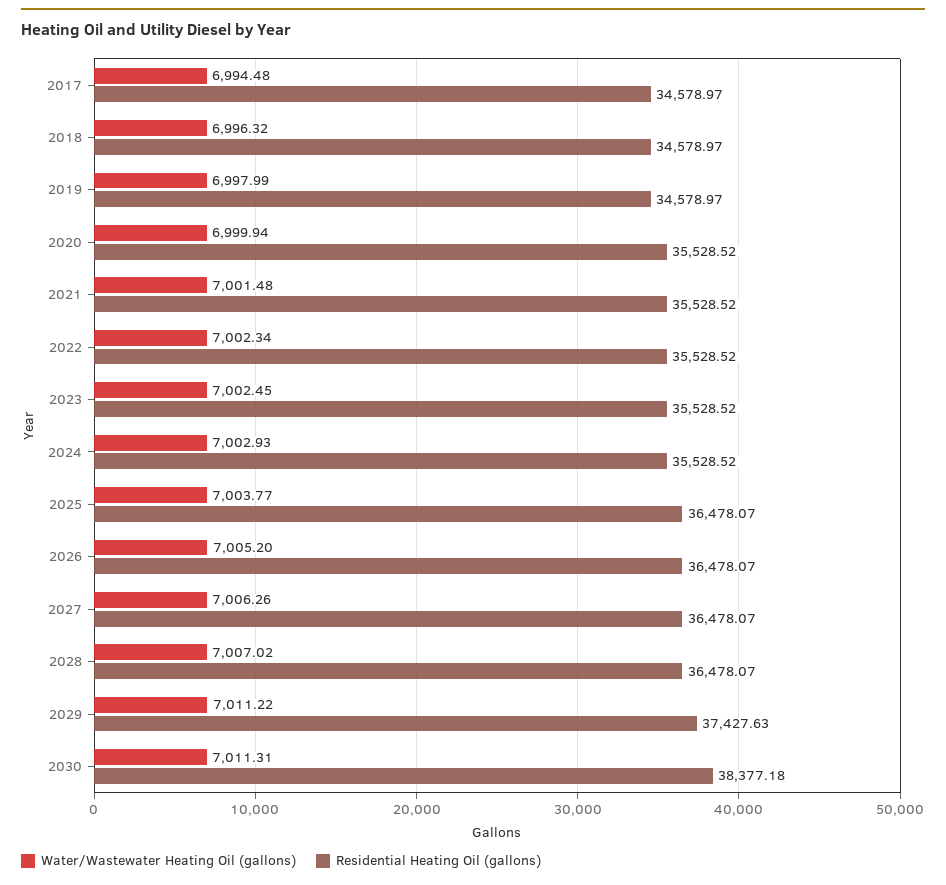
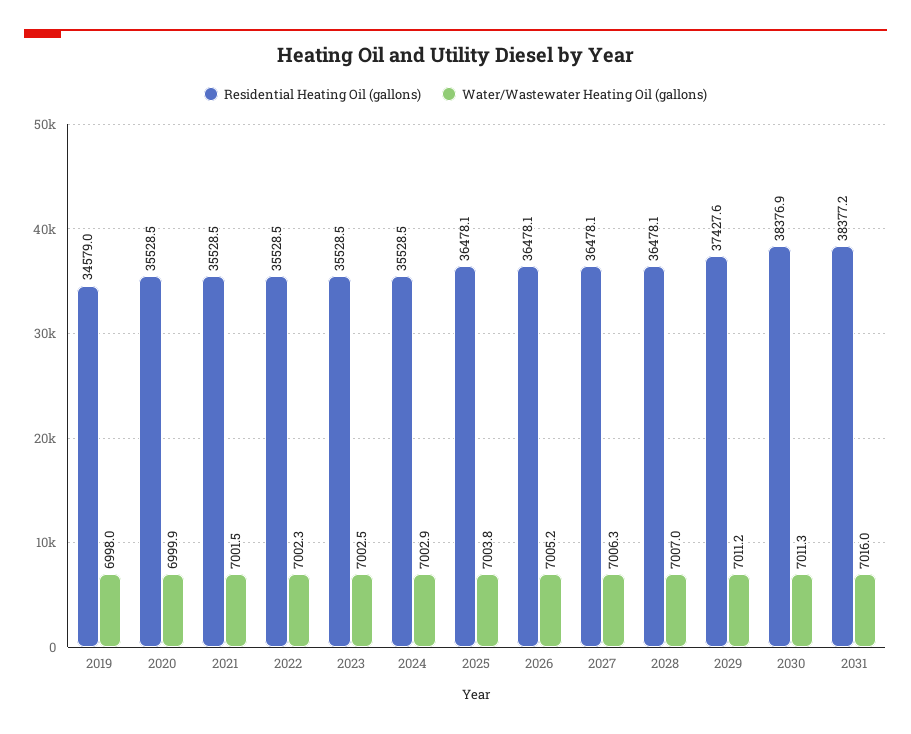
Water/Wastewater Heating Oil (gallons), 2017: 6994.48 -> none
Residential Heating Oil (gallons), 2017: 34578.97 -> none
Water/Wastewater Heating Oil (gallons), 2018: 6996.32 -> none
Residential Heating Oil (gallons), 2018: 34578.97 -> none
Residential Heating Oil (gallons), 2030: 38377.18 -> 38376.9
Residential Heating Oil (gallons), 2031: none -> 38377.2
Water/Wastewater Heating Oil (gallons), 2031: none -> 7016

